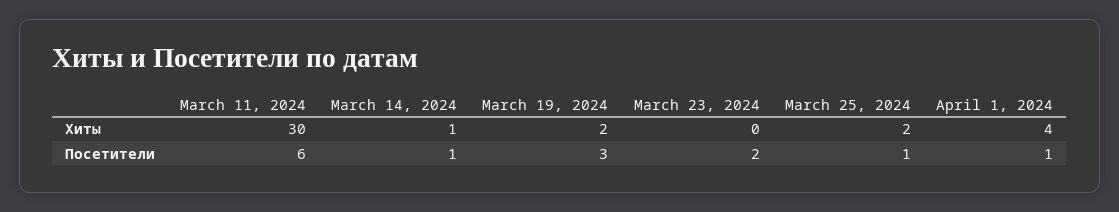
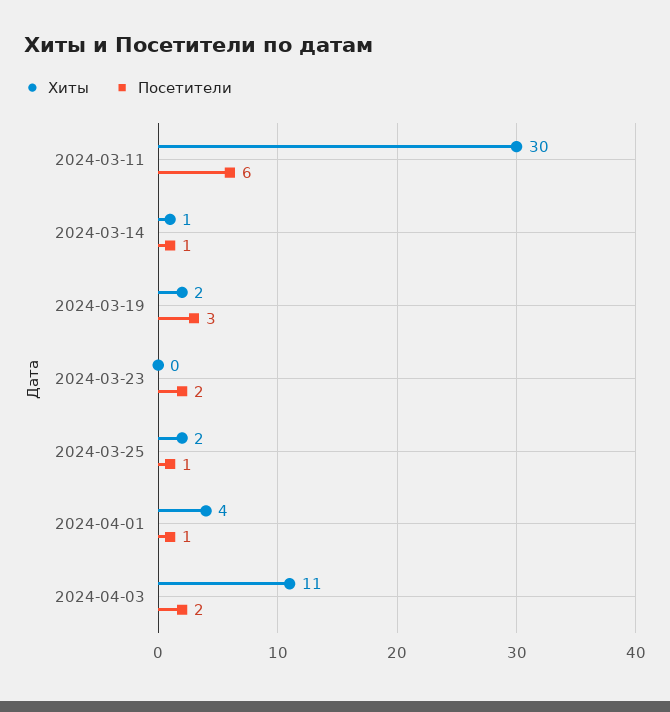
Хиты, 2024-04-03: none -> 11
Посетители, 2024-04-03: none -> 2

